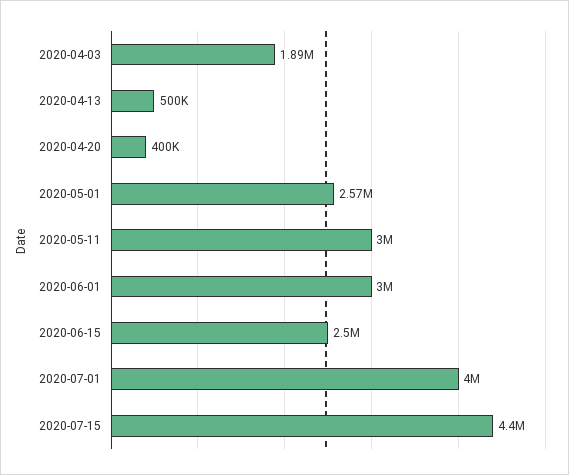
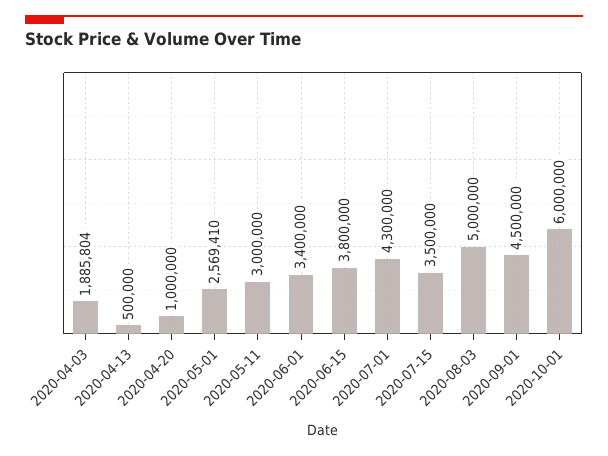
2020-04-20: 400000 -> 1000000
2020-06-01: 3000000 -> 3400000
2020-06-15: 2500000 -> 3800000
2020-07-01: 4000000 -> 4300000
2020-07-15: 4400000 -> 3500000
2020-08-03: none -> 5000000
2020-09-01: none -> 4500000
2020-10-01: none -> 6000000

